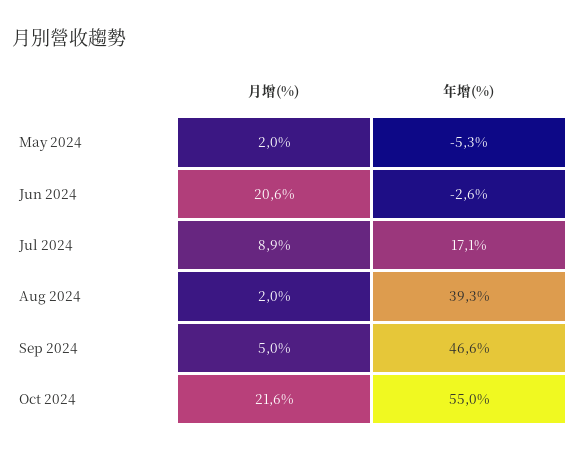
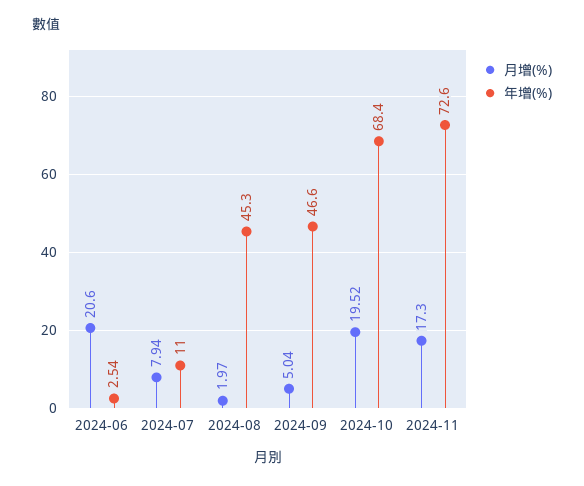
月增(%), May 2024: 2 -> none
年增(%), May 2024: -5.3 -> none
年增(%), Jun 2024: -2.6 -> 2.54
月增(%), Jul 2024: 8.9 -> 7.94
年增(%), Jul 2024: 17.1 -> 11
年增(%), Aug 2024: 39.3 -> 45.3
月增(%), Oct 2024: 21.6 -> 19.52
年增(%), Oct 2024: 55 -> 68.4
月增(%), 2024-11: none -> 17.3
年增(%), 2024-11: none -> 72.6

